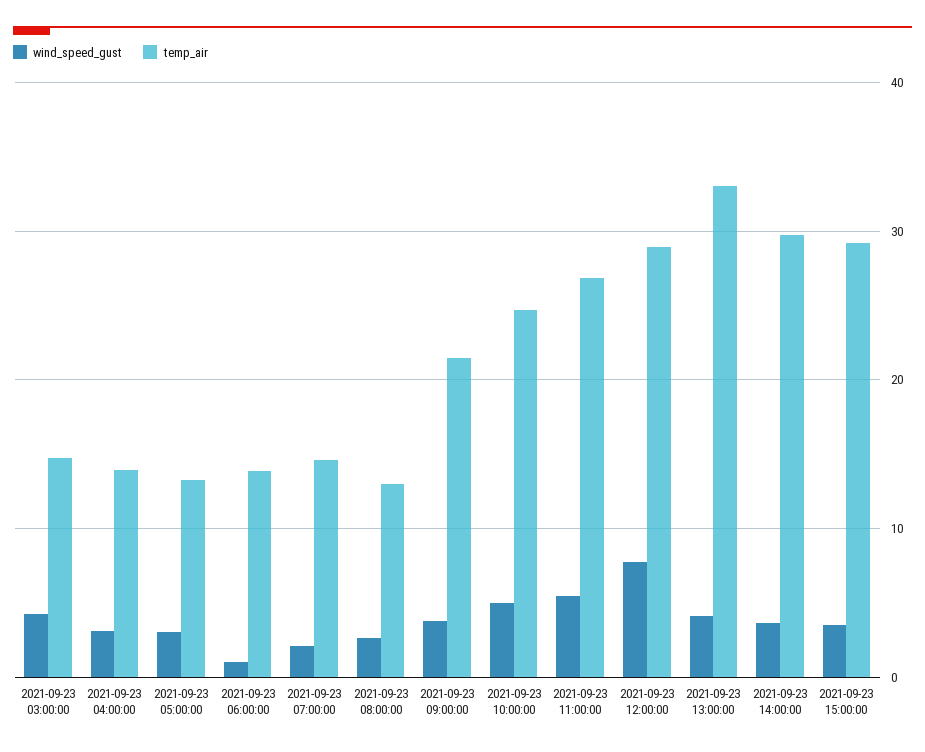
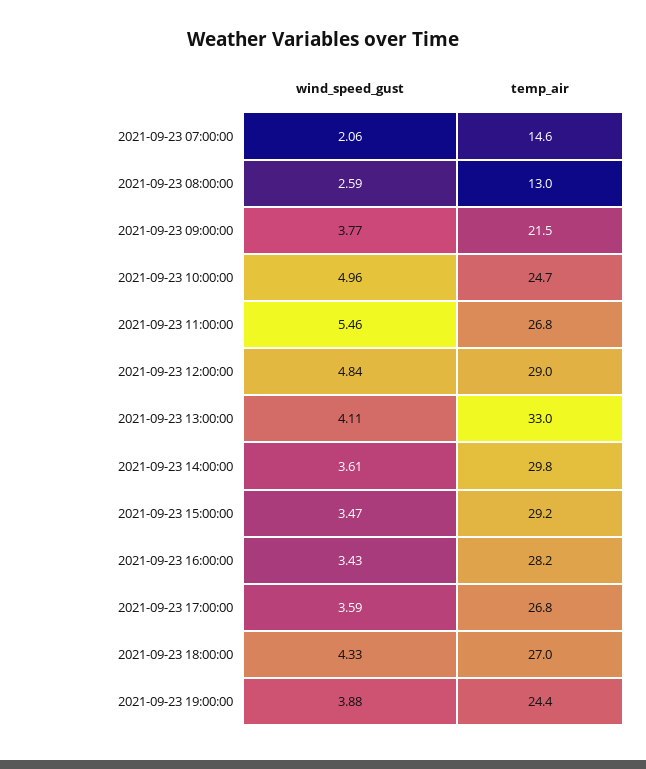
wind_speed_gust, 2021-09-23 03:00:00: 4 -> none
temp_air, 2021-09-23 03:00:00: 15 -> none
wind_speed_gust, 2021-09-23 04:00:00: 3 -> none
temp_air, 2021-09-23 04:00:00: 14 -> none
wind_speed_gust, 2021-09-23 05:00:00: 3 -> none
temp_air, 2021-09-23 05:00:00: 13 -> none
wind_speed_gust, 2021-09-23 06:00:00: 1 -> none
temp_air, 2021-09-23 06:00:00: 14 -> none
wind_speed_gust, 2021-09-23 12:00:00: 8 -> 4.84
wind_speed_gust, 2021-09-23 16:00:00: none -> 3.43
temp_air, 2021-09-23 16:00:00: none -> 28.2
wind_speed_gust, 2021-09-23 17:00:00: none -> 3.59
temp_air, 2021-09-23 17:00:00: none -> 26.8
wind_speed_gust, 2021-09-23 18:00:00: none -> 4.33
temp_air, 2021-09-23 18:00:00: none -> 27
wind_speed_gust, 2021-09-23 19:00:00: none -> 3.88
temp_air, 2021-09-23 19:00:00: none -> 24.4

